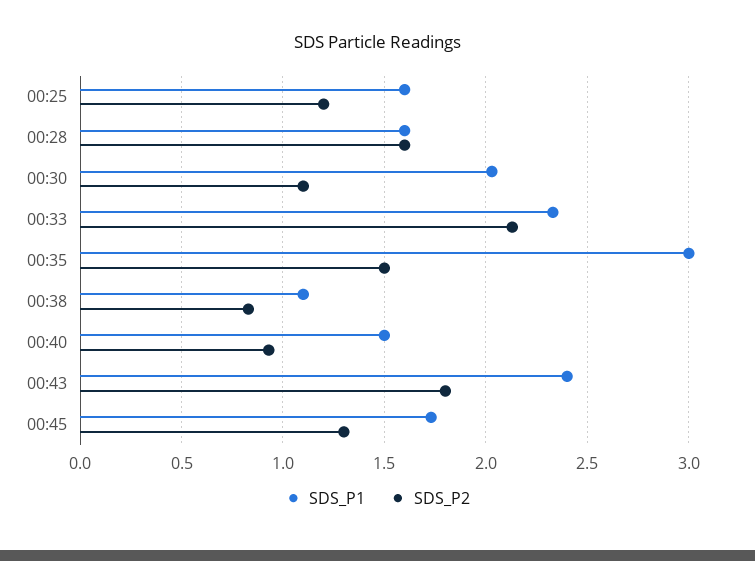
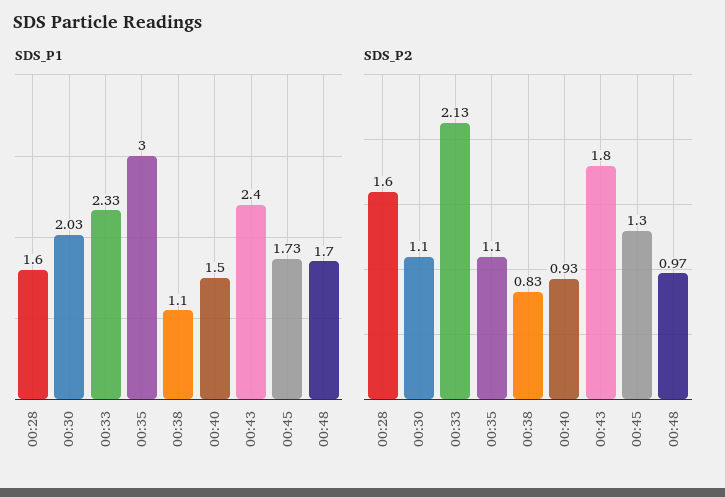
SDS_P1, 00:25: 1.6 -> none
SDS_P2, 00:25: 1.2 -> none
SDS_P2, 00:35: 1.5 -> 1.1
SDS_P1, 00:48: none -> 1.7
SDS_P2, 00:48: none -> 0.97

